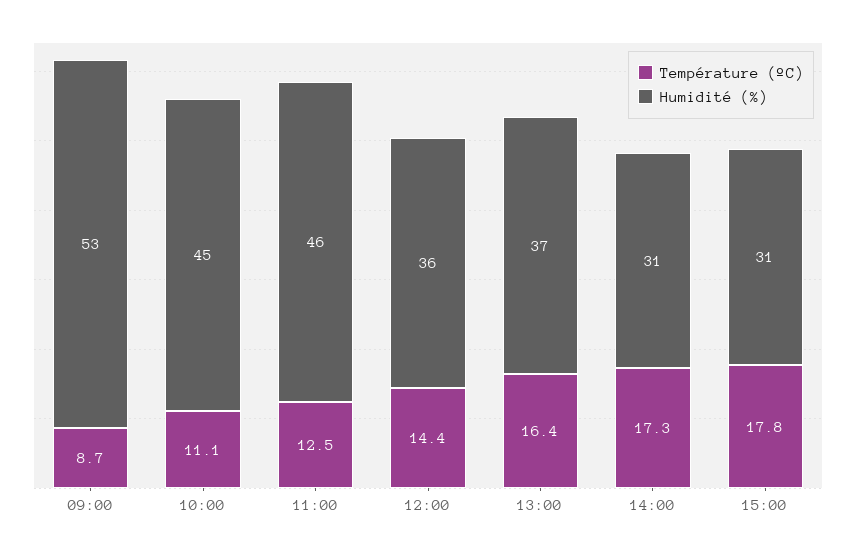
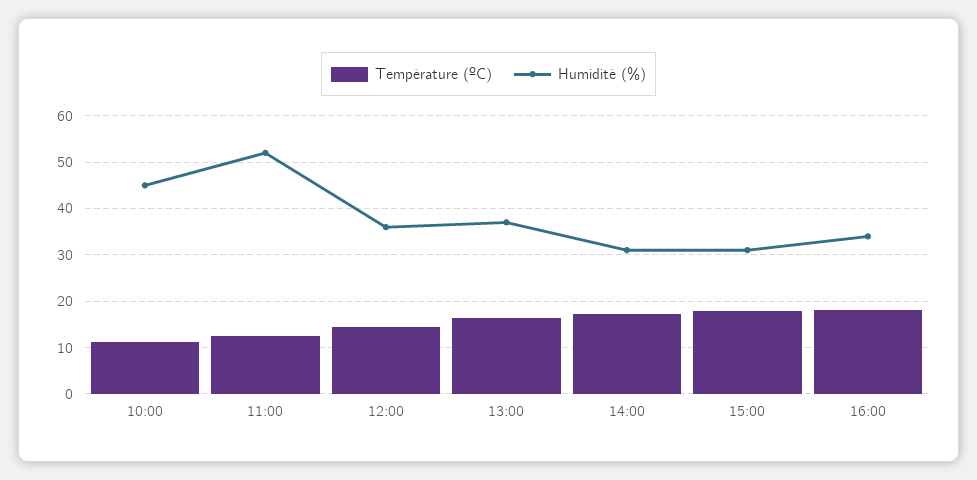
Température (ºC), 09:00: 8.7 -> none
Humidité (%), 09:00: 53 -> none
Humidité (%), 11:00: 46 -> 52
Température (ºC), 16:00: none -> 18
Humidité (%), 16:00: none -> 34

